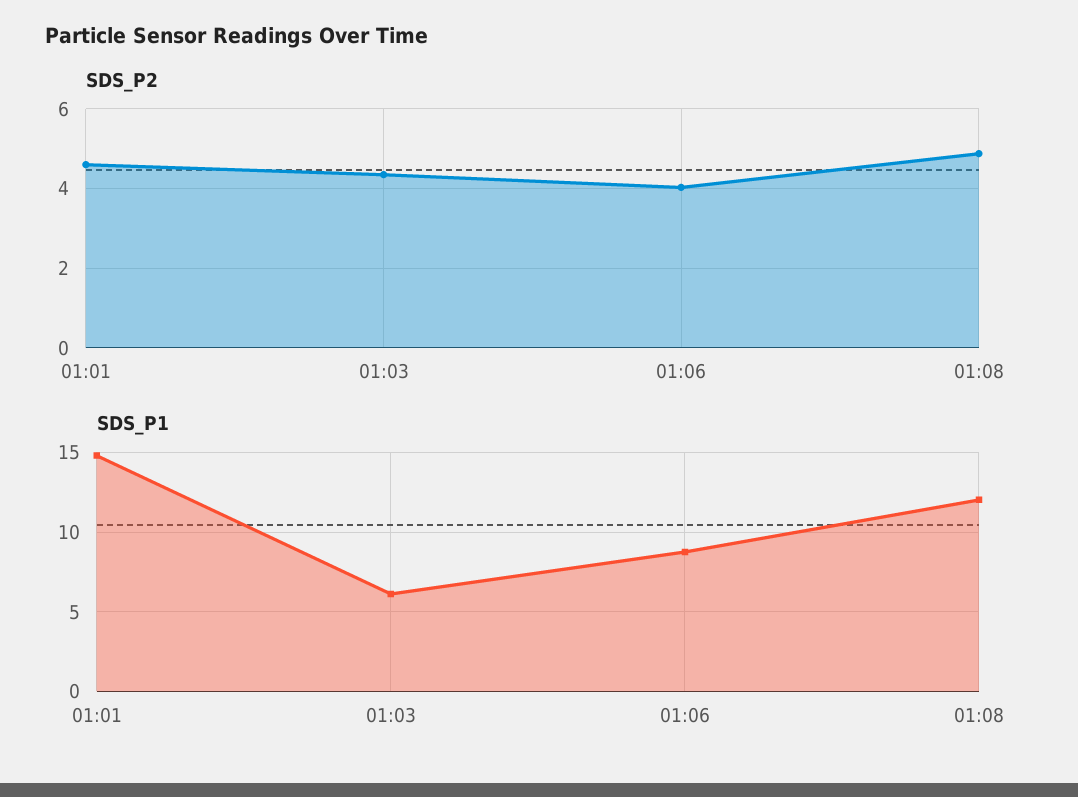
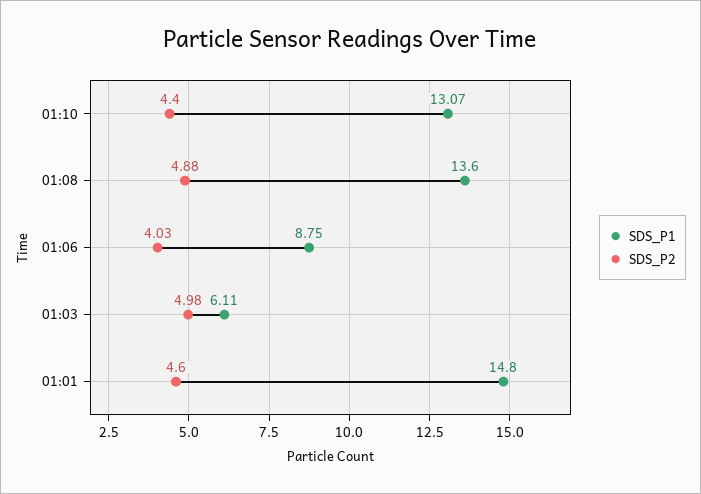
SDS_P2, 01:03: 4.4 -> 4.98
SDS_P1, 01:08: 12 -> 13.6
SDS_P1, 01:10: none -> 13.07
SDS_P2, 01:10: none -> 4.4

